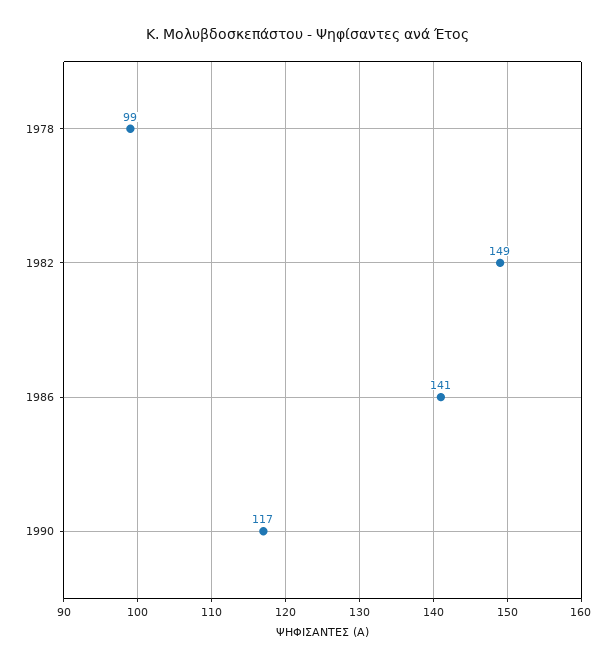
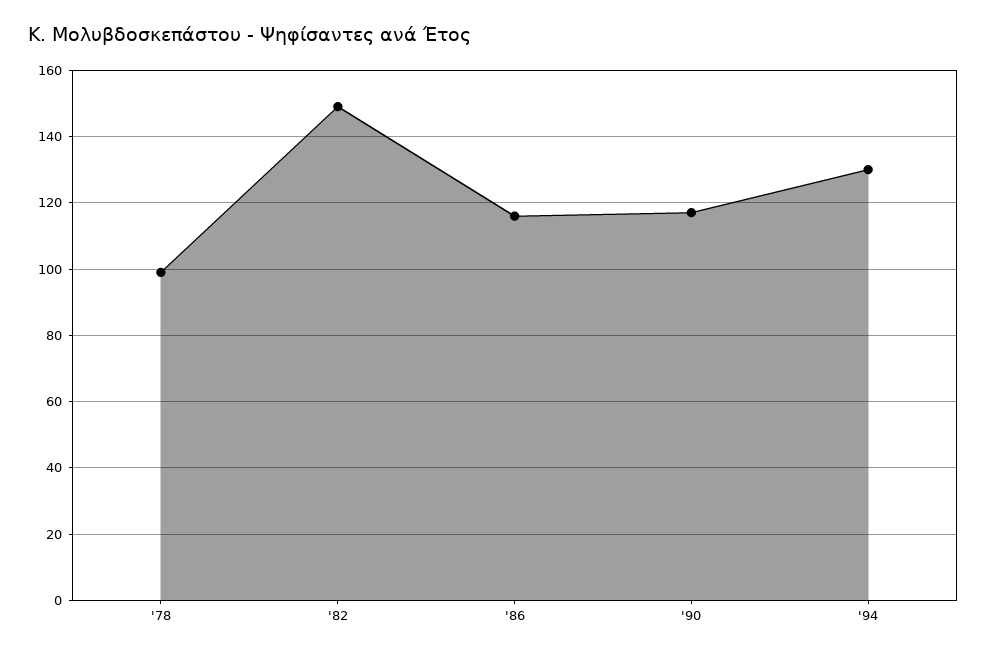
1986: 141 -> 115
'94: none -> 130

